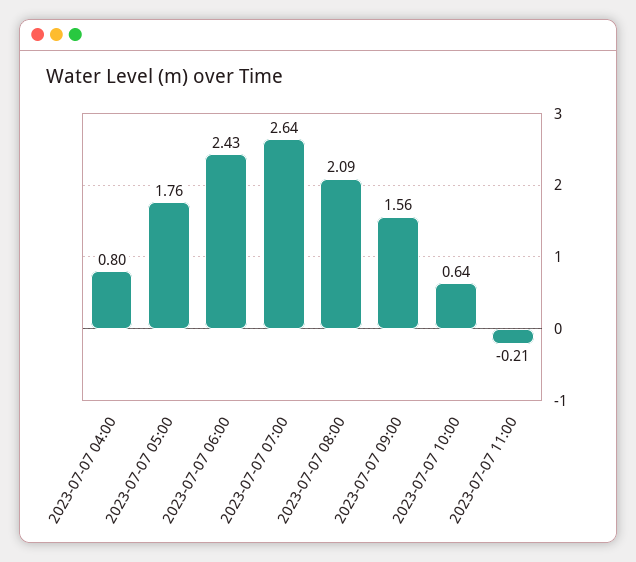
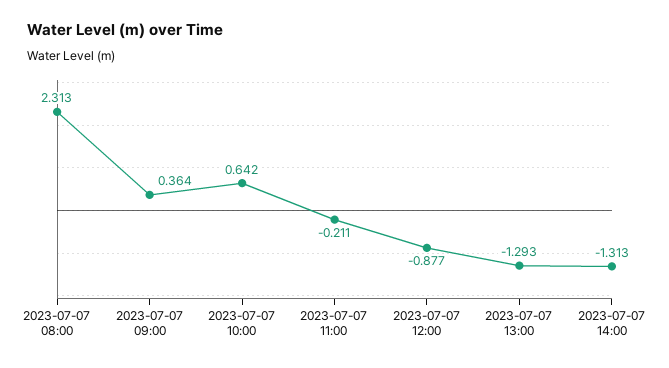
2023-07-07 04:00: 0.8 -> none
2023-07-07 05:00: 1.76 -> none
2023-07-07 06:00: 2.43 -> none
2023-07-07 07:00: 2.64 -> none
2023-07-07 08:00: 2.09 -> 2.313
2023-07-07 09:00: 1.56 -> 0.364
2023-07-07 12:00: none -> -0.877
2023-07-07 13:00: none -> -1.293
2023-07-07 14:00: none -> -1.313

